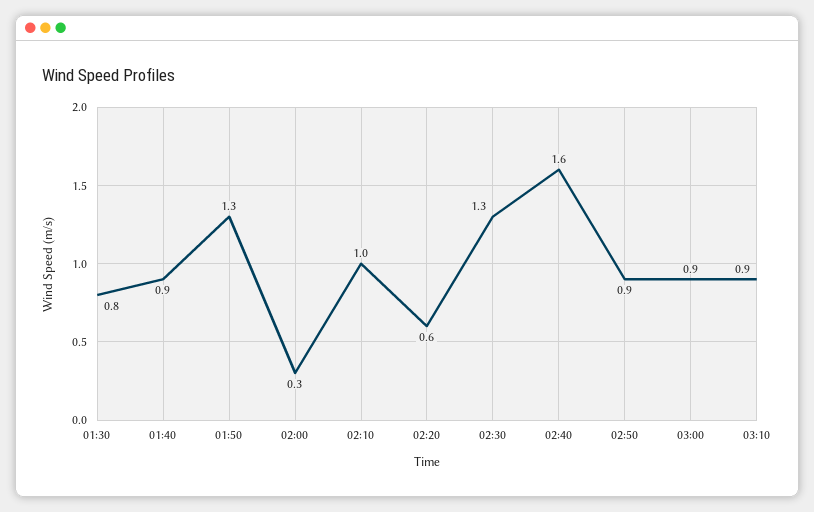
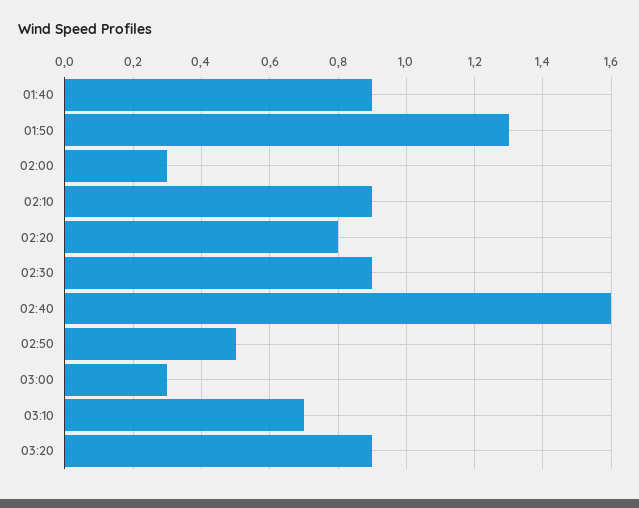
01:30: 0.8 -> none
02:10: 1 -> 0.9
02:20: 0.6 -> 0.8
02:30: 1.3 -> 0.9
02:50: 0.9 -> 0.5
03:00: 0.9 -> 0.3
03:10: 0.9 -> 0.7
03:20: none -> 0.9

